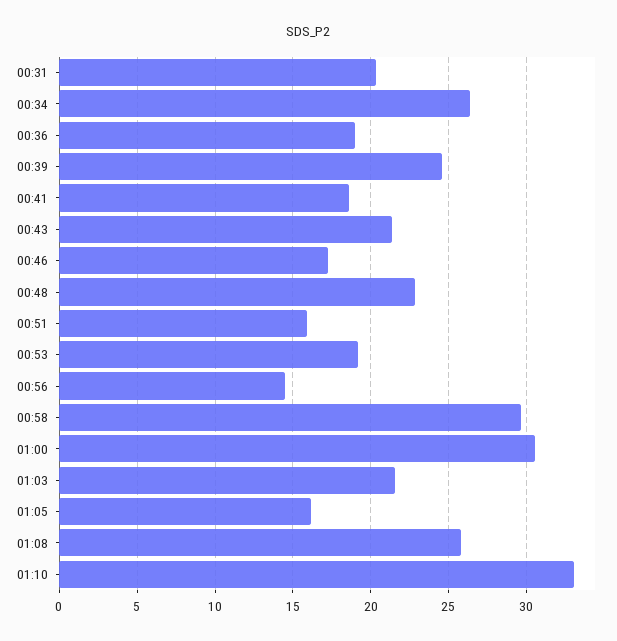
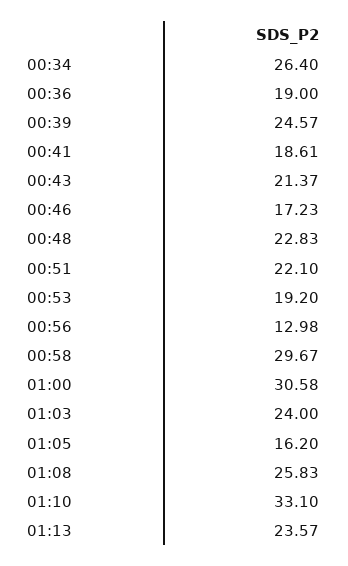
00:31: 20.5 -> none
00:51: 16 -> 22.1
00:56: 14.5 -> 12.98
01:03: 21.5 -> 24
01:13: none -> 23.57

